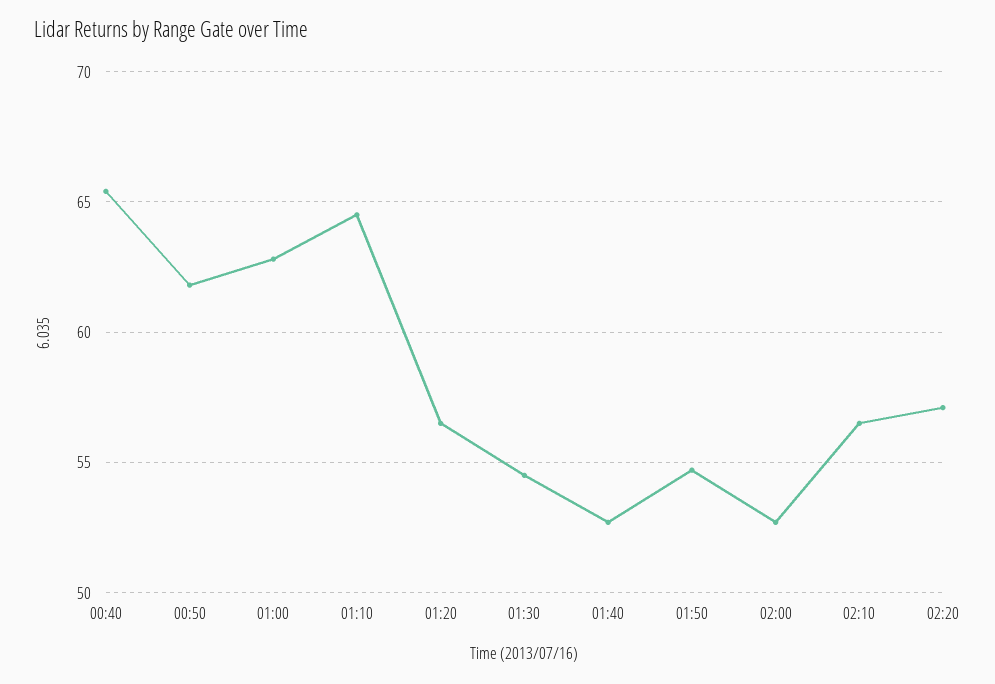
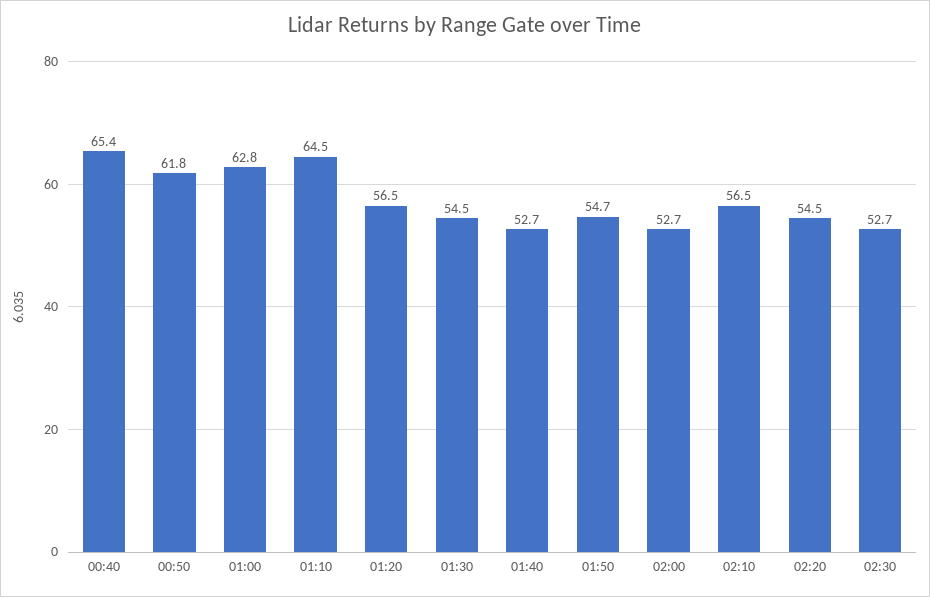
02:20: 57 -> 54.5
02:30: none -> 52.7

